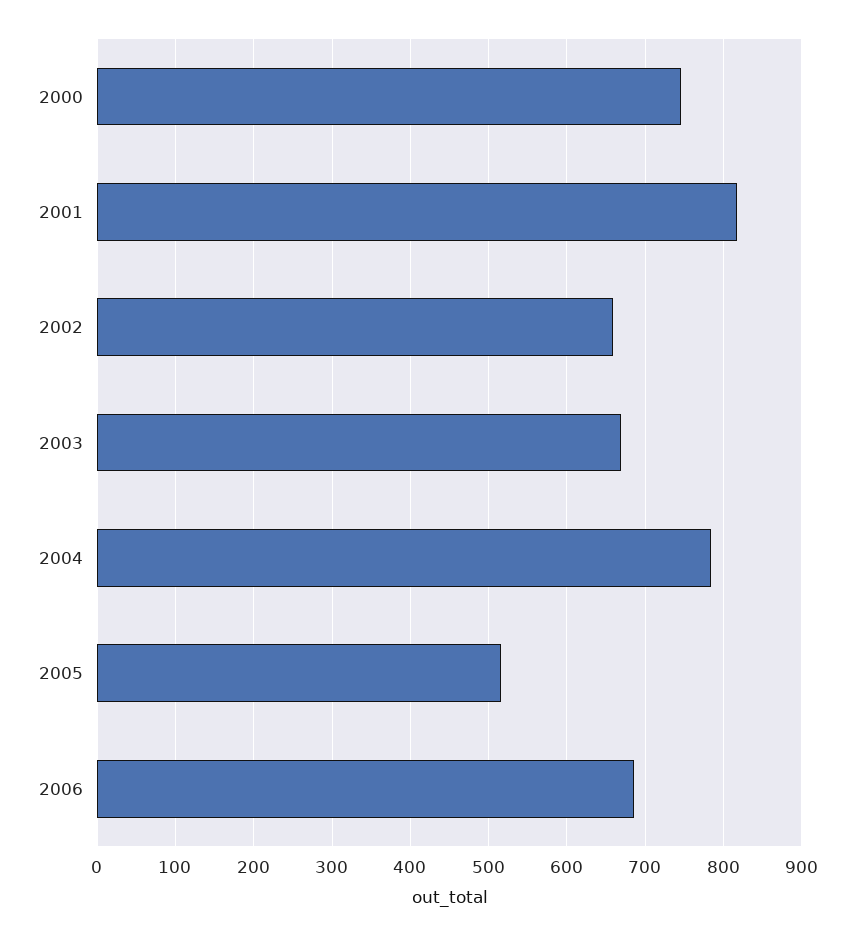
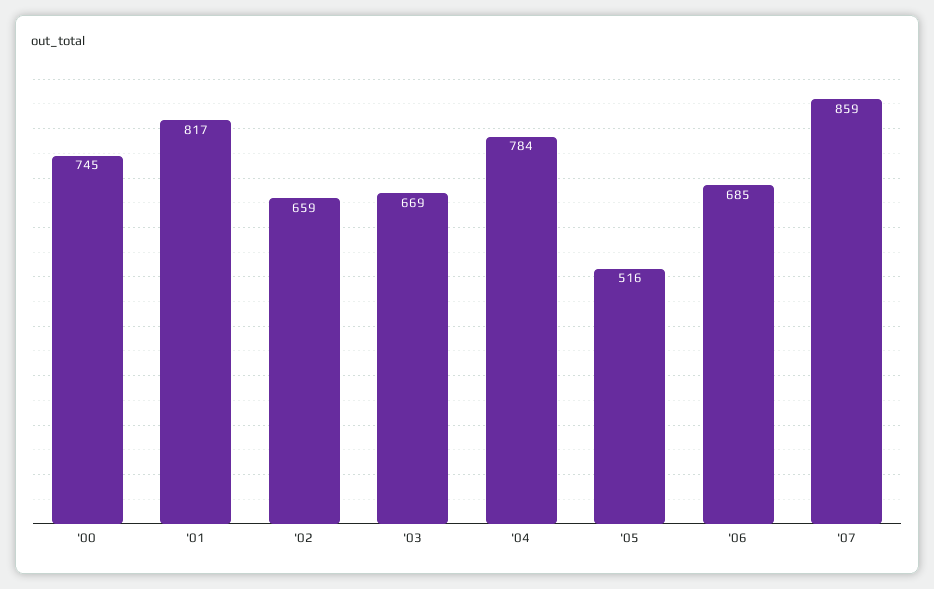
'07: none -> 859

